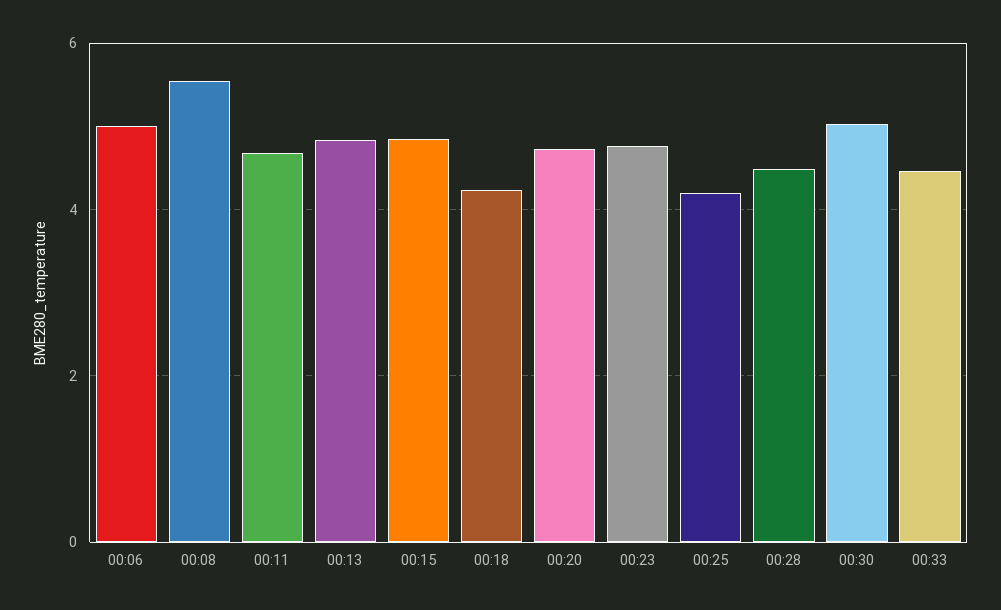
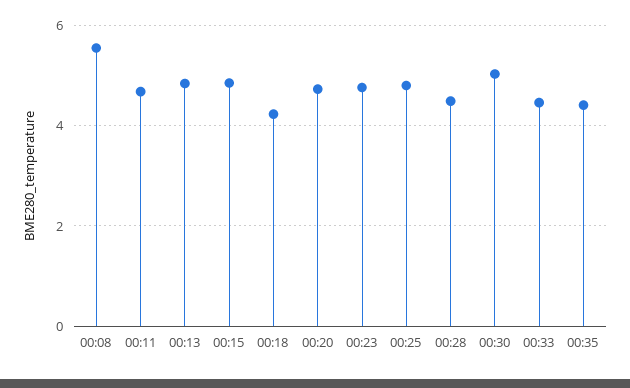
00:06: 5 -> none
00:25: 4.2 -> 4.8
00:35: none -> 4.4

